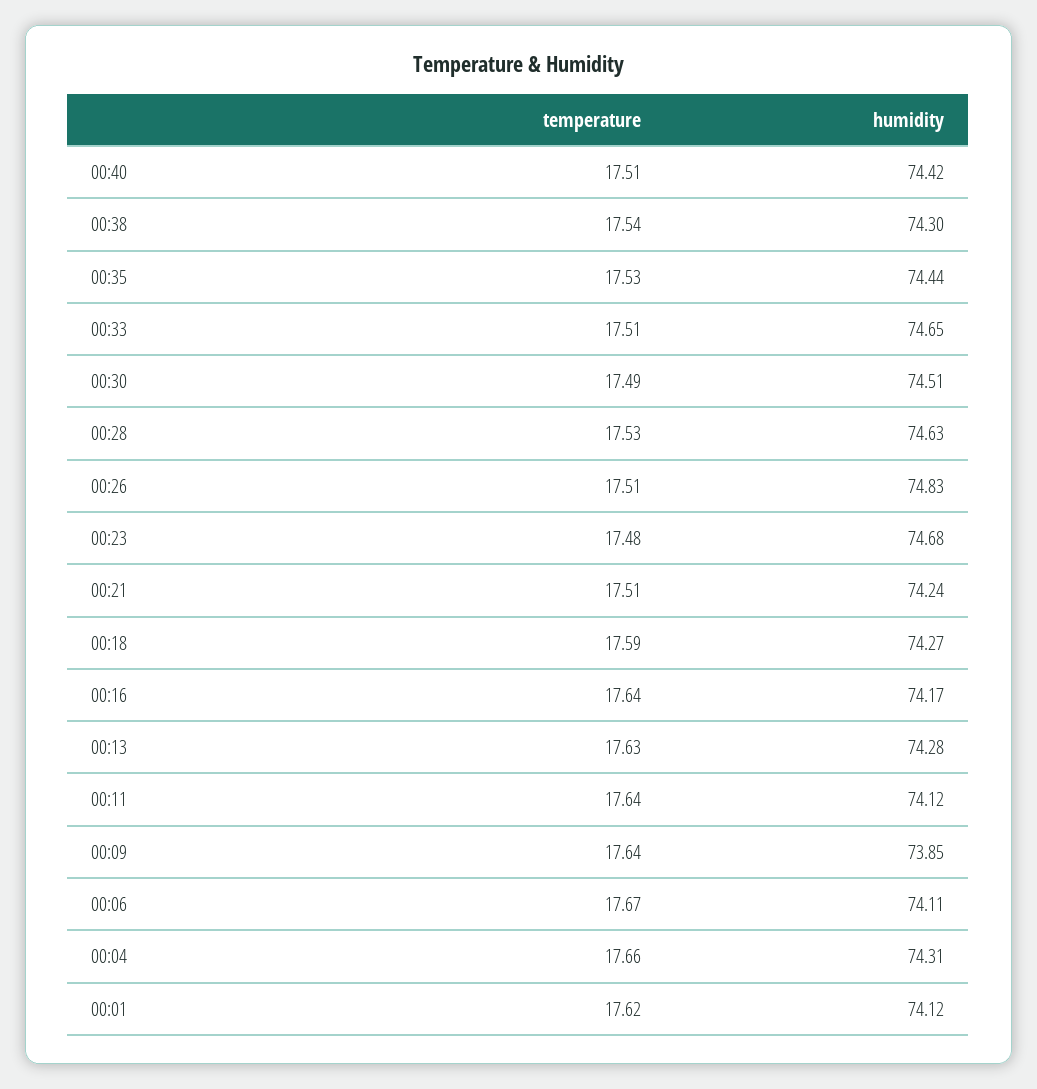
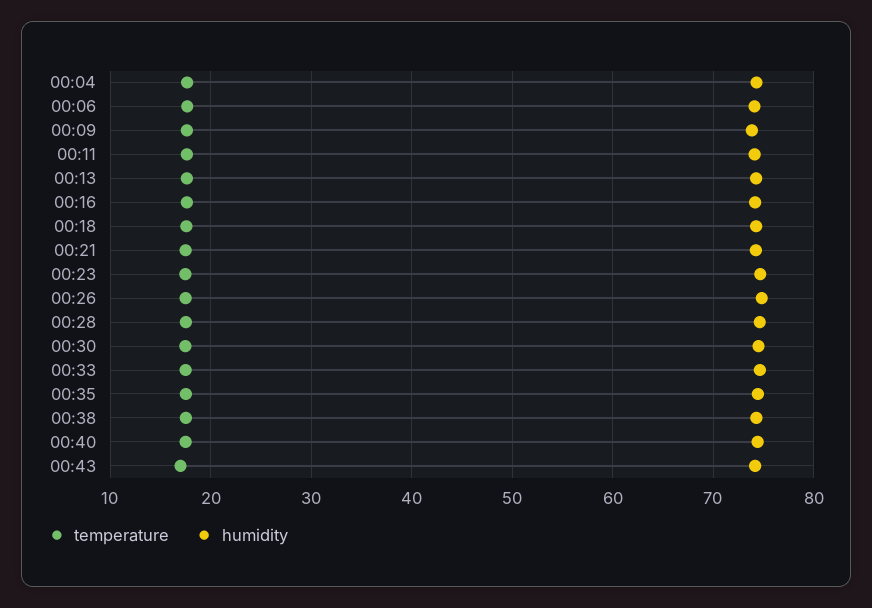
temperature, 00:01: 17.62 -> none
humidity, 00:01: 74.12 -> none
temperature, 00:43: none -> 17
humidity, 00:43: none -> 74

